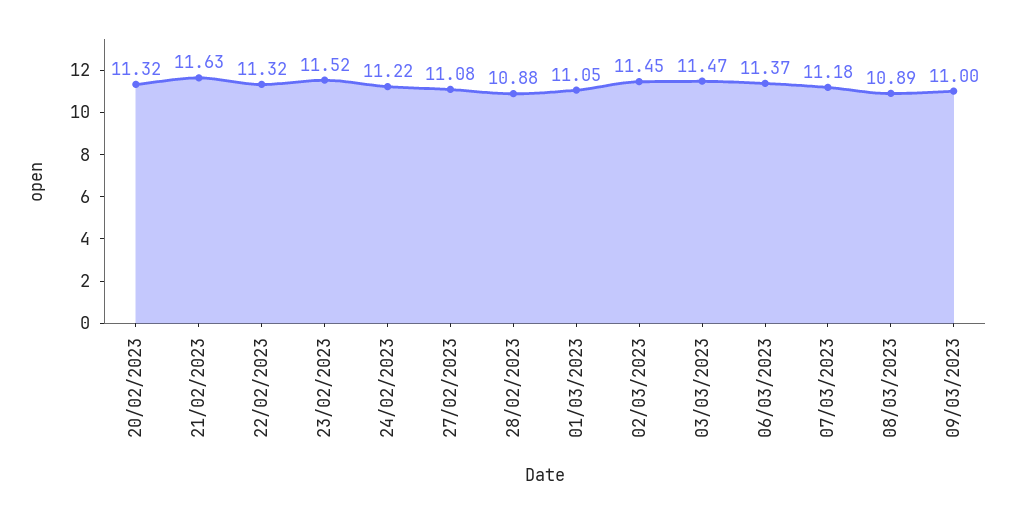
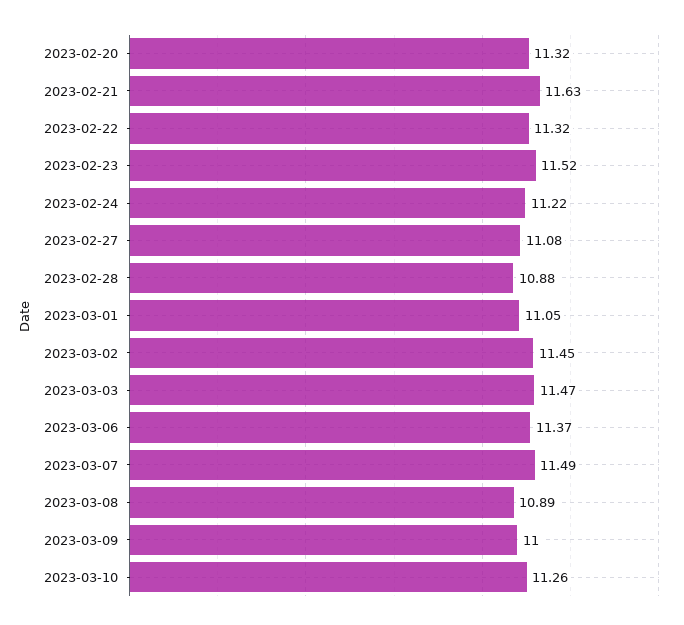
07/03/2023: 11.18 -> 11.49
2023-03-10: none -> 11.26

